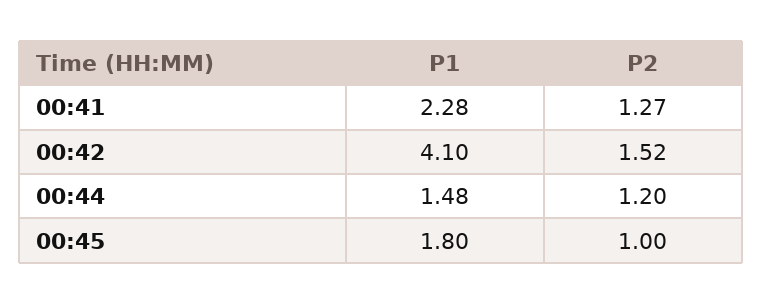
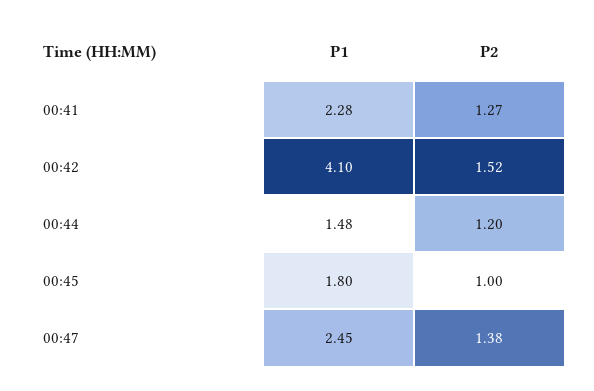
P1, 00:47: none -> 2.45
P2, 00:47: none -> 1.38

